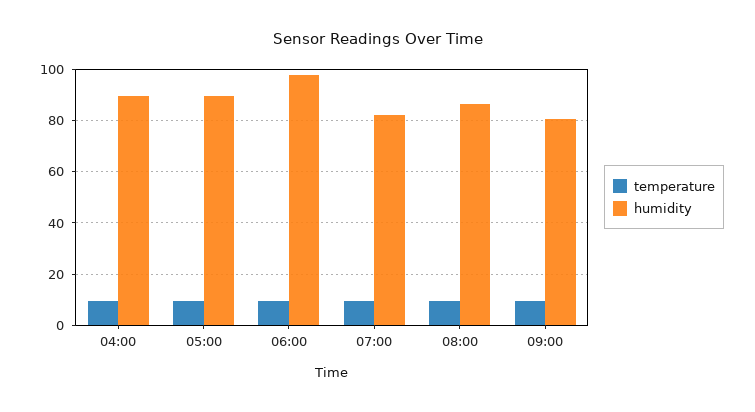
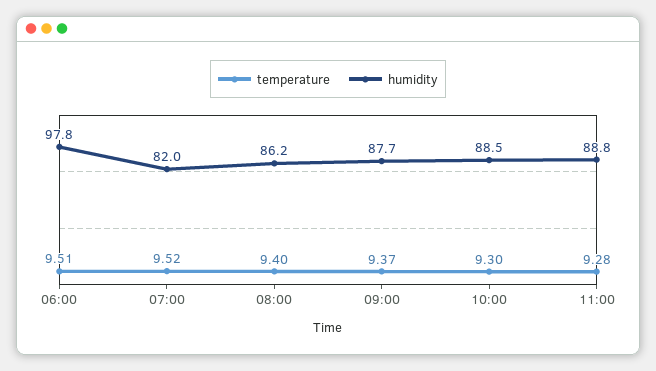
temperature, 04:00: 10 -> none
humidity, 04:00: 90 -> none
temperature, 05:00: 10 -> none
humidity, 05:00: 90 -> none
humidity, 09:00: 80 -> 87.7
temperature, 10:00: none -> 9.3
humidity, 10:00: none -> 88.5
temperature, 11:00: none -> 9.28
humidity, 11:00: none -> 88.8

